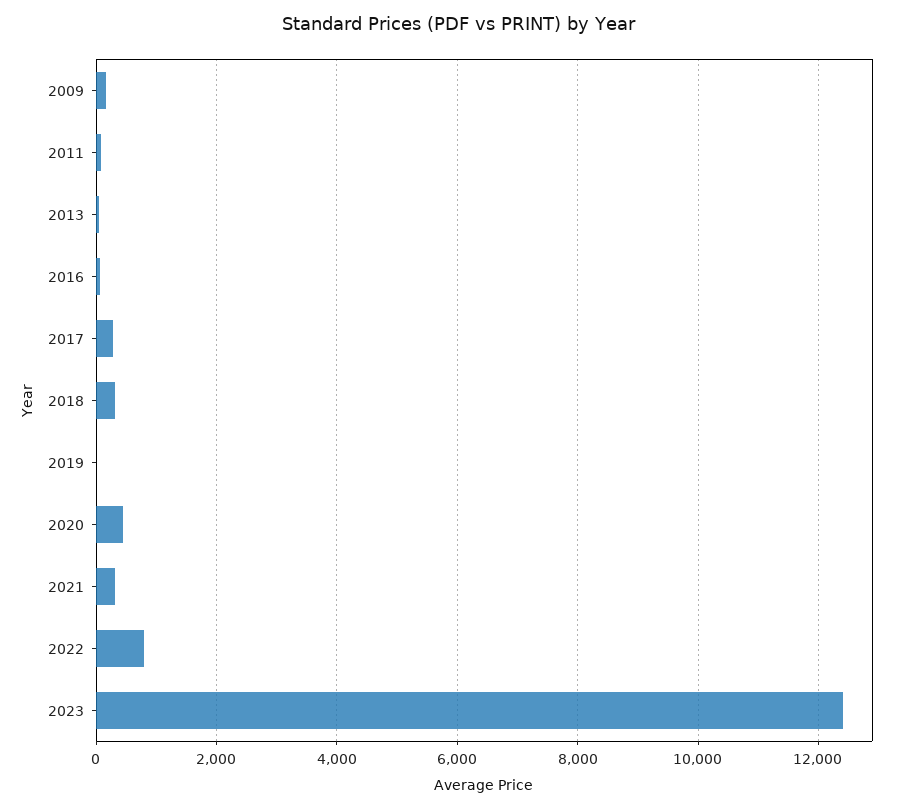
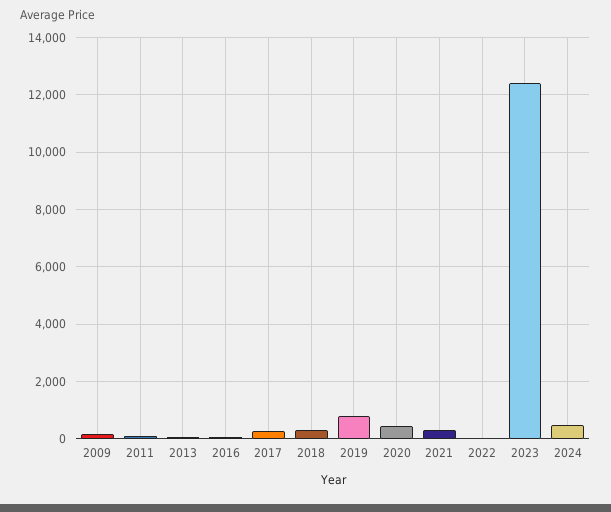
2019: 0 -> 750
2022: 800 -> 0
2024: none -> 500

